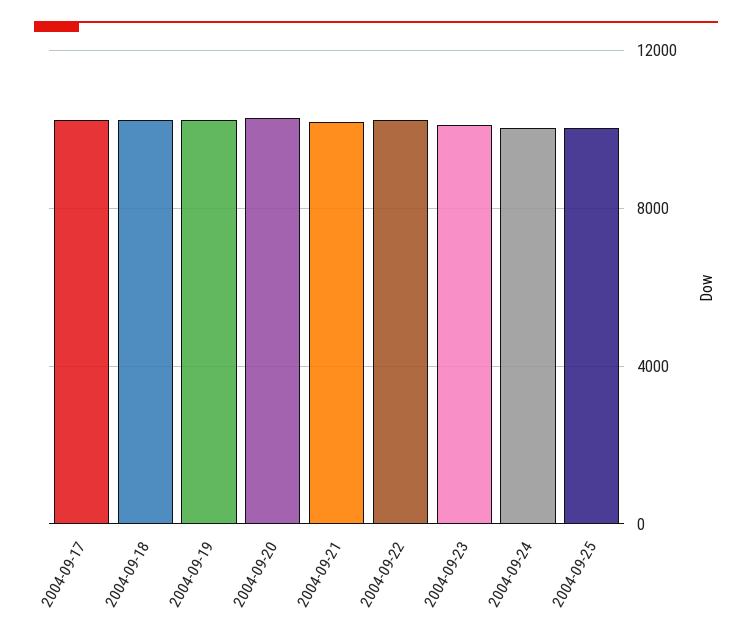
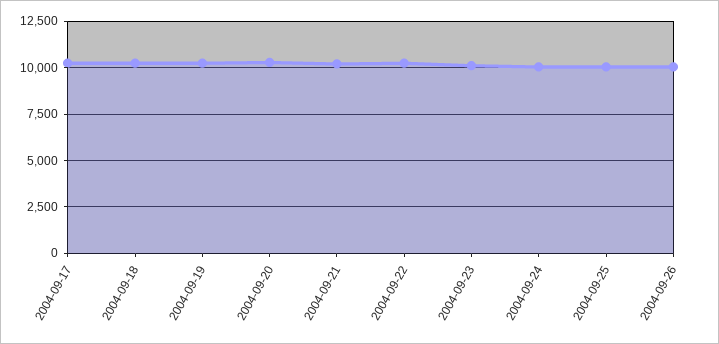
2004-09-26: none -> 10000

